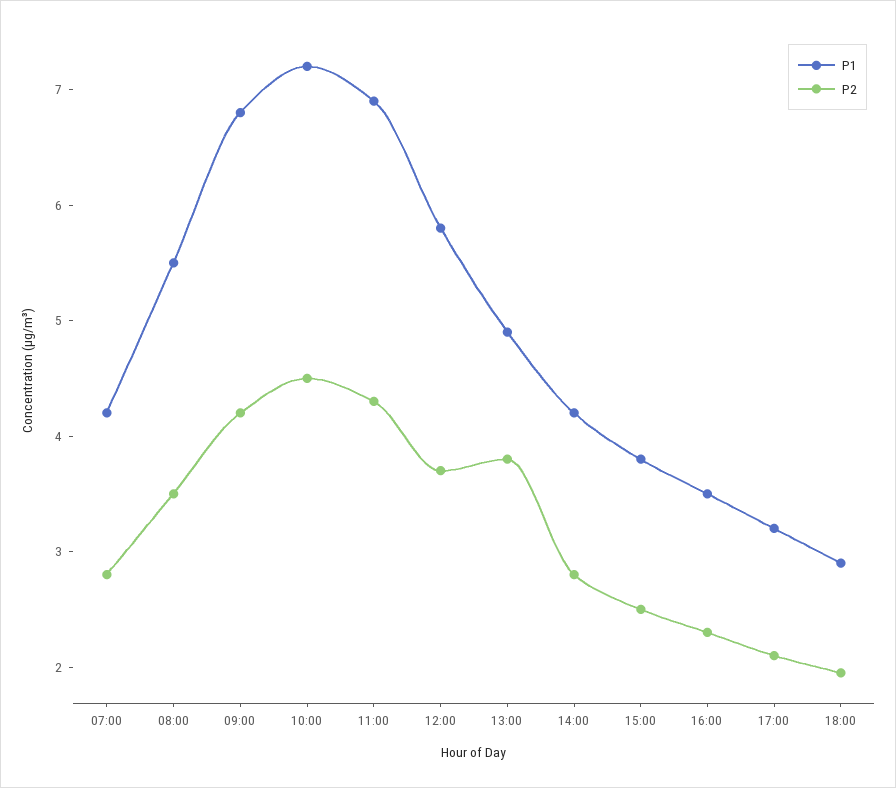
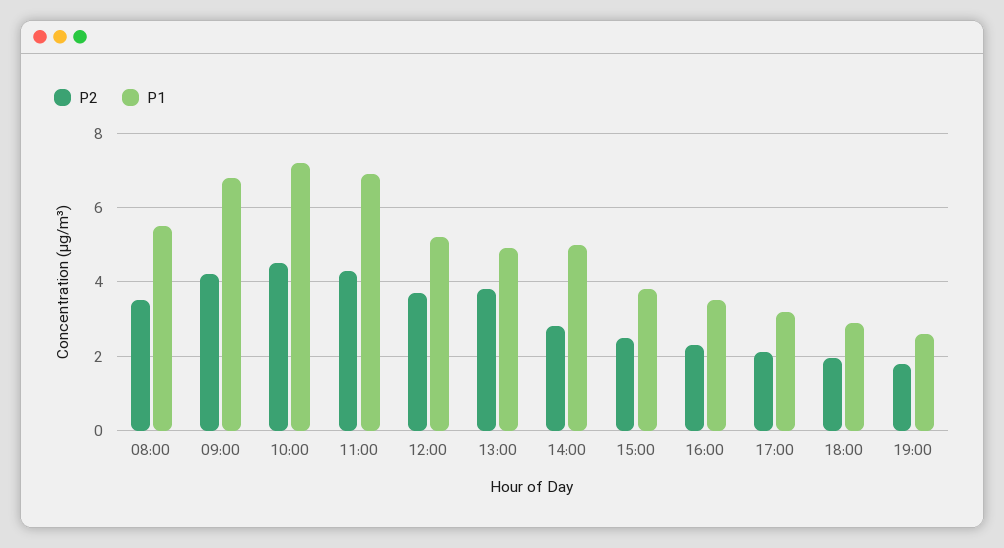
P1, 07:00: 4.2 -> none
P2, 07:00: 2.8 -> none
P1, 12:00: 5.8 -> 5.2
P1, 14:00: 4.2 -> 5
P2, 19:00: none -> 1.8
P1, 19:00: none -> 2.6

